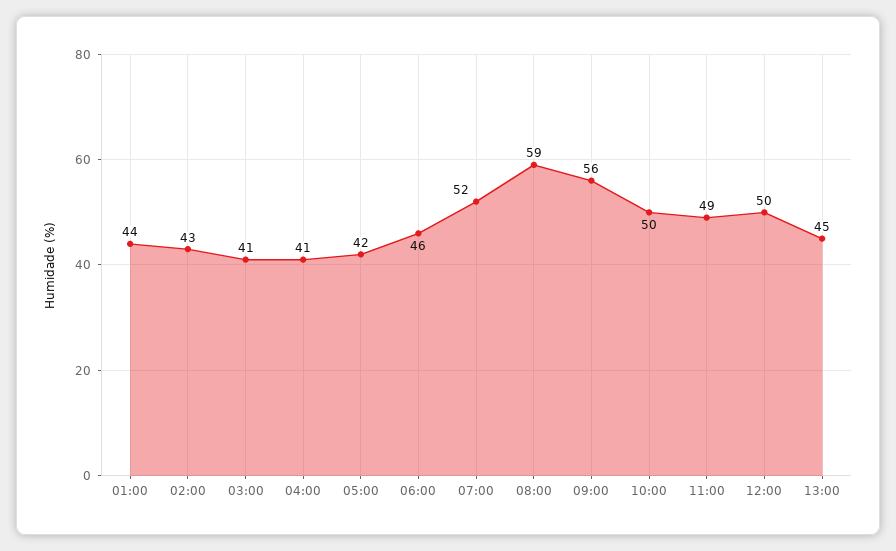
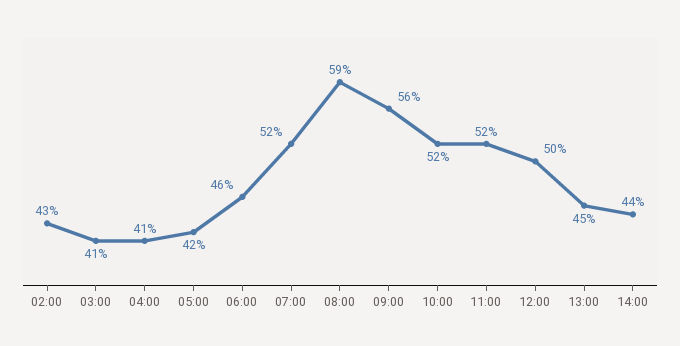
01:00: 44 -> none
10:00: 50 -> 52
11:00: 49 -> 52
14:00: none -> 44

